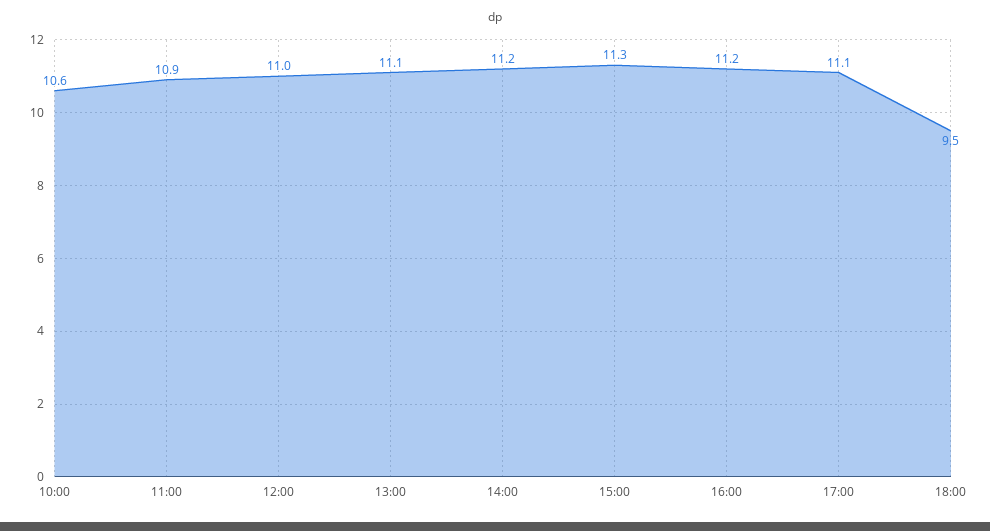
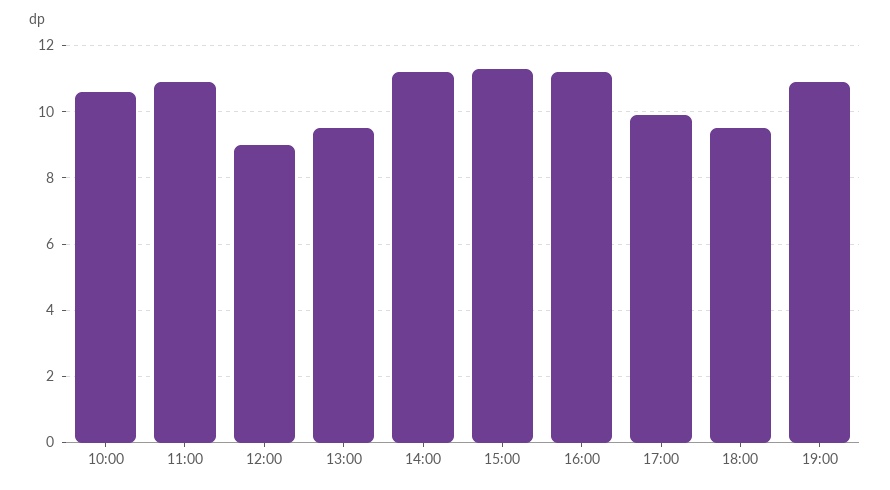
12:00: 11 -> 9
13:00: 11.1 -> 9.5
17:00: 11.1 -> 10
19:00: none -> 11

